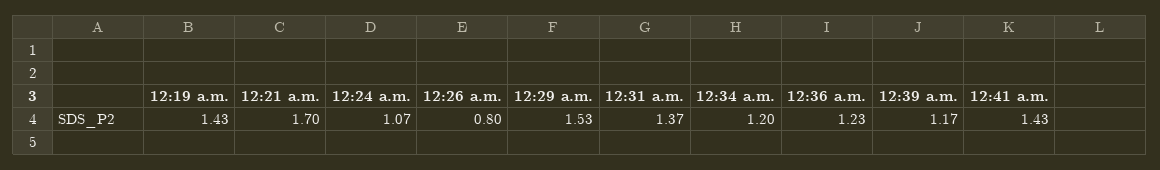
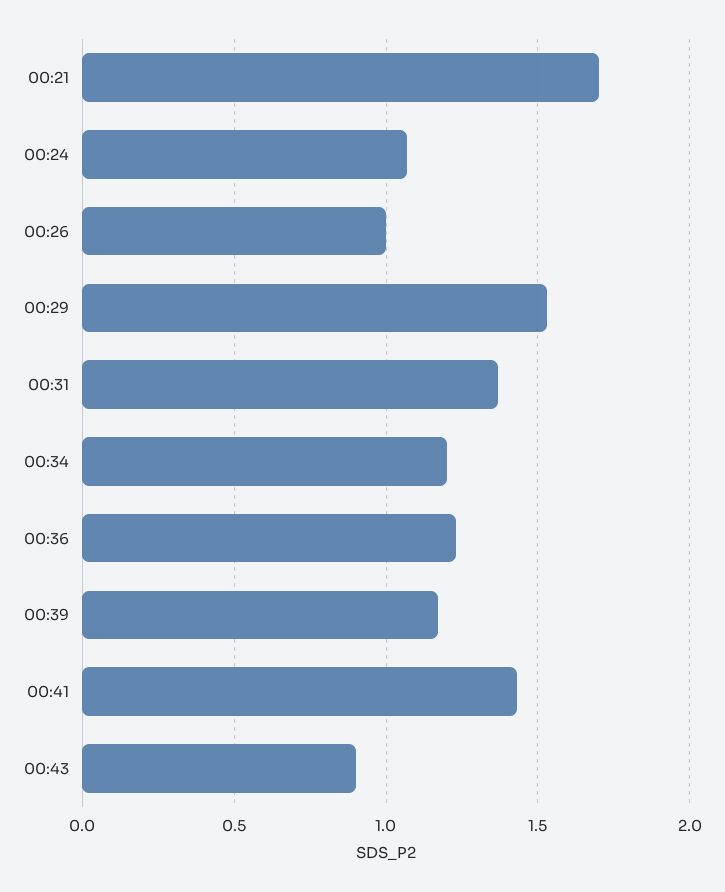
12:19 a.m.: 1.43 -> none
12:26 a.m.: 0.8 -> 1
00:43: none -> 0.9

